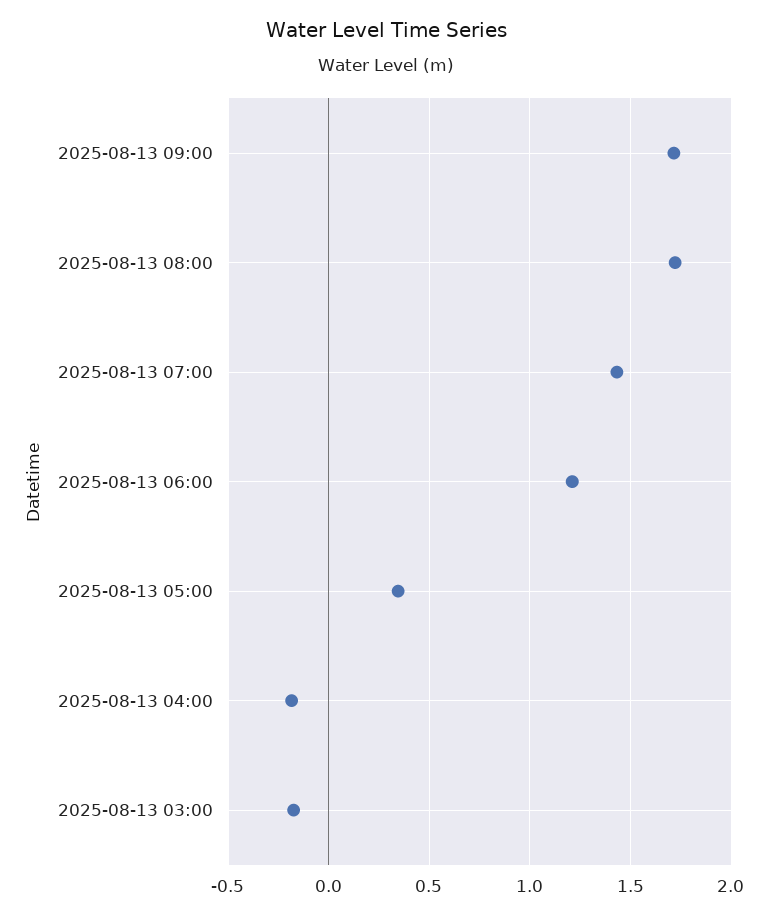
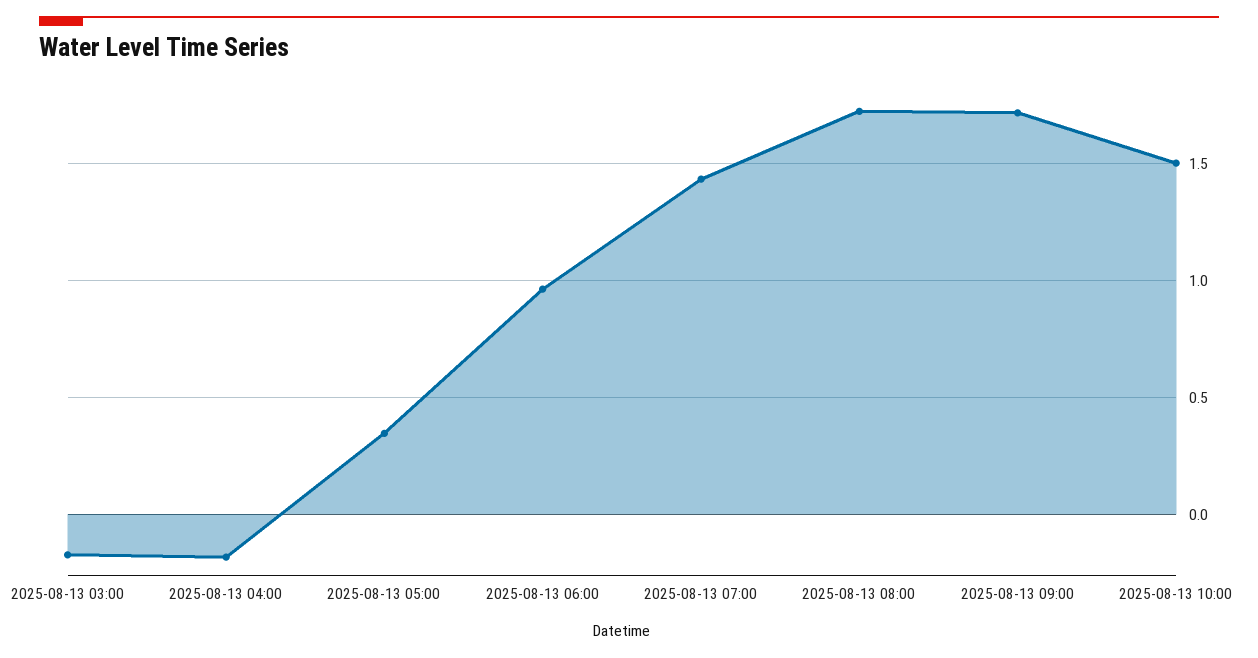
2025-08-13 06:00: 1.2 -> 0.95
2025-08-13 10:00: none -> 1.5

